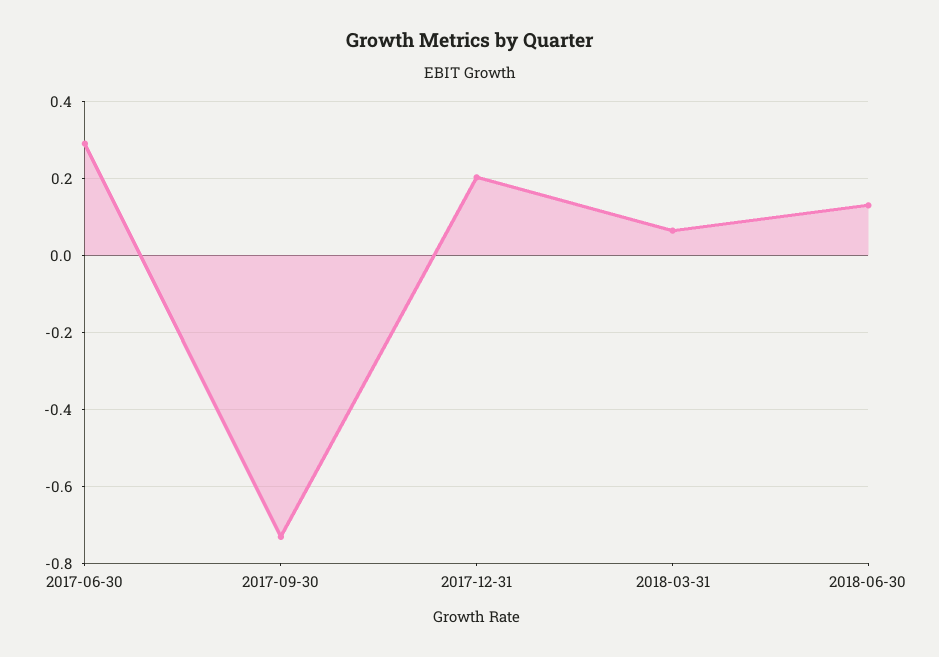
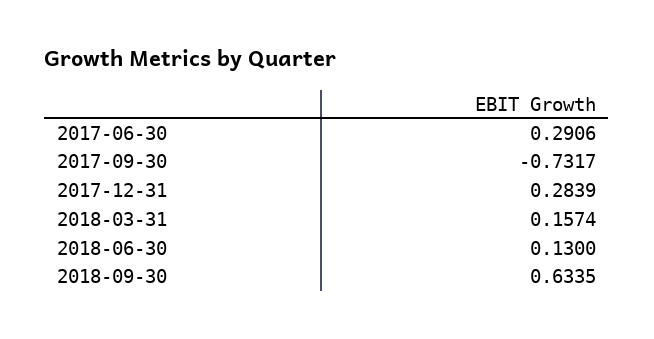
2017-12-31: 0.2 -> 0.2839
2018-03-31: 0.06 -> 0.1574
2018-09-30: none -> 0.6335

